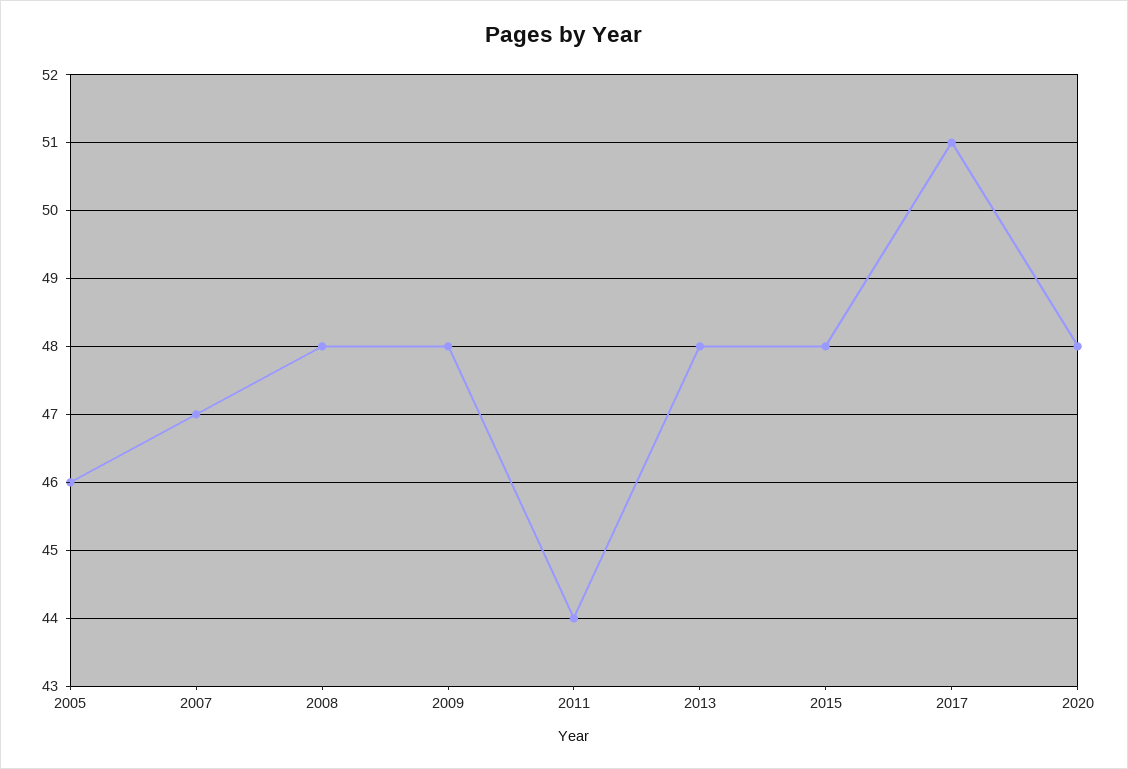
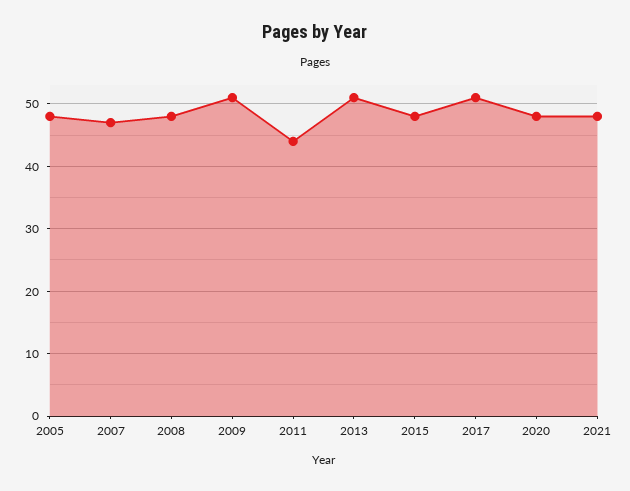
2005: 46 -> 48
2009: 48 -> 51
2013: 48 -> 51
2021: none -> 48

